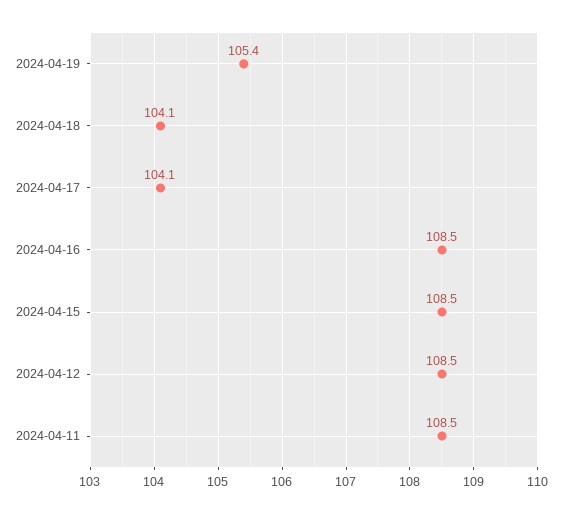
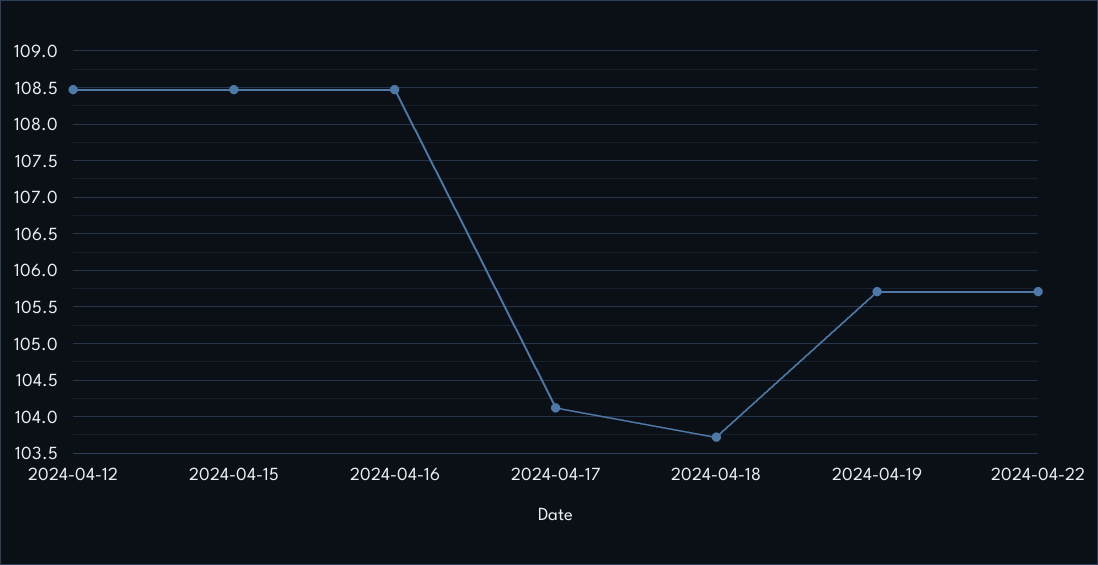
2024-04-19: 105.4 -> 105.7
2024-04-18: 104.1 -> 103.7
2024-04-11: 108.5 -> none
2024-04-22: none -> 105.7

